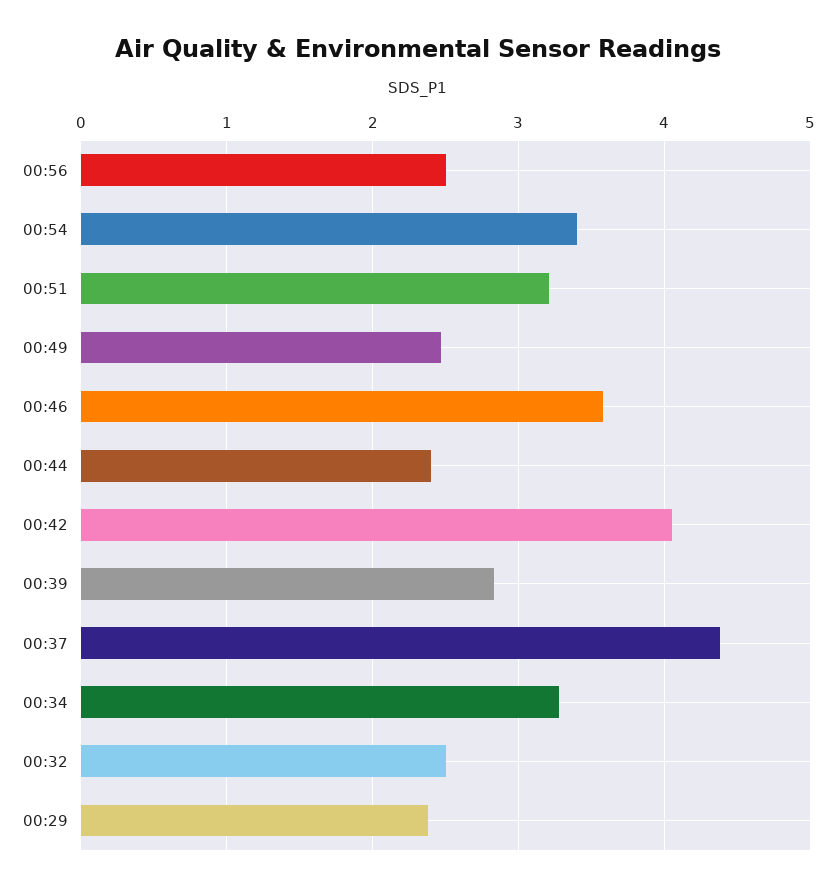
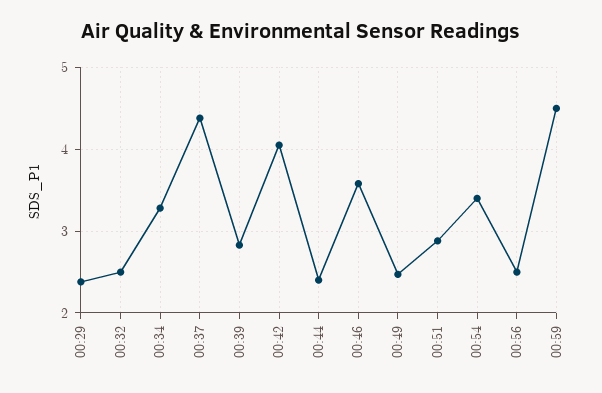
00:51: 3.2 -> 2.9
00:59: none -> 4.5

